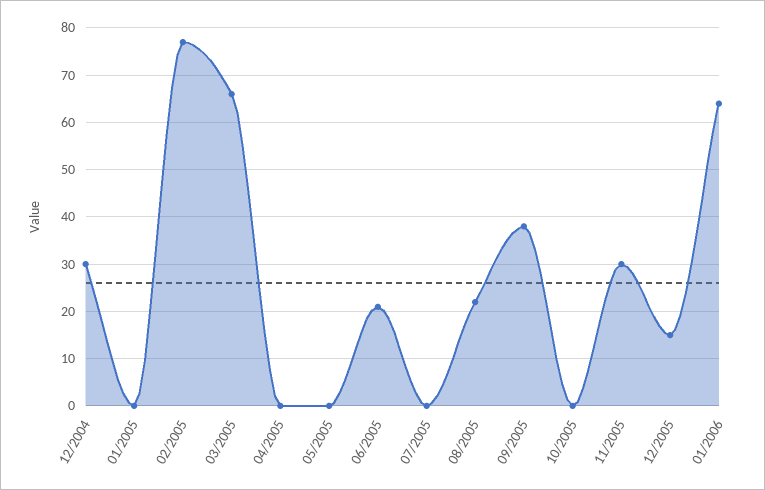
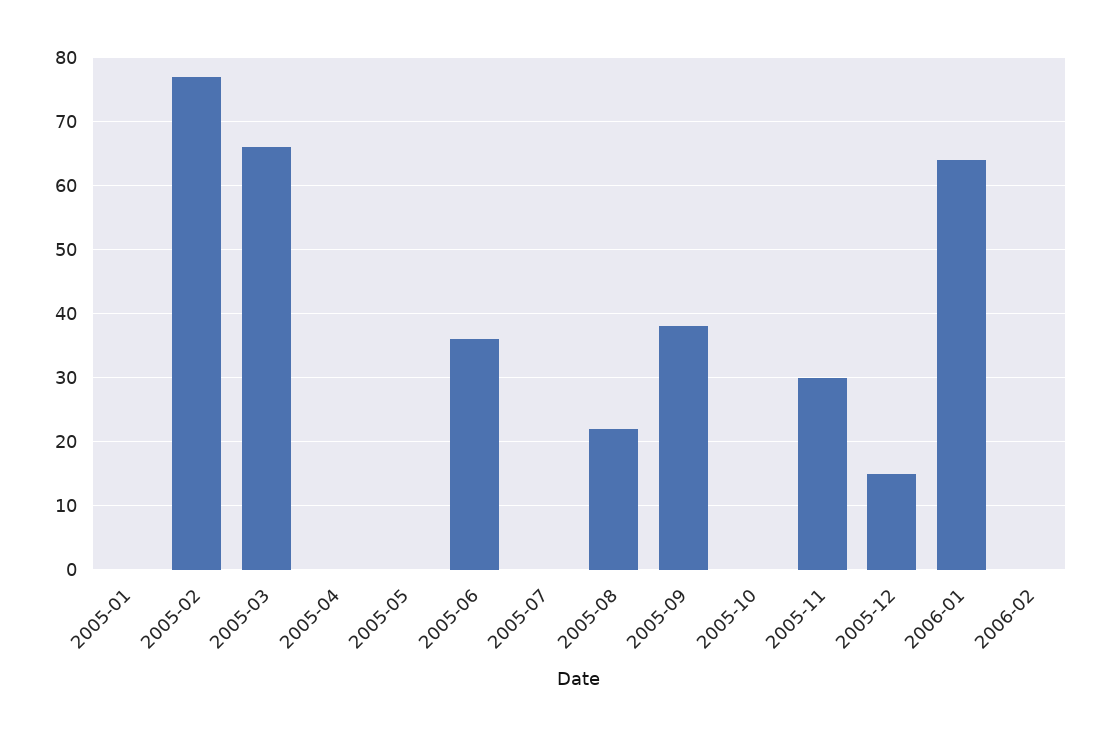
12/2004: 30 -> none
06/2005: 20 -> 36
2006-02: none -> 0

